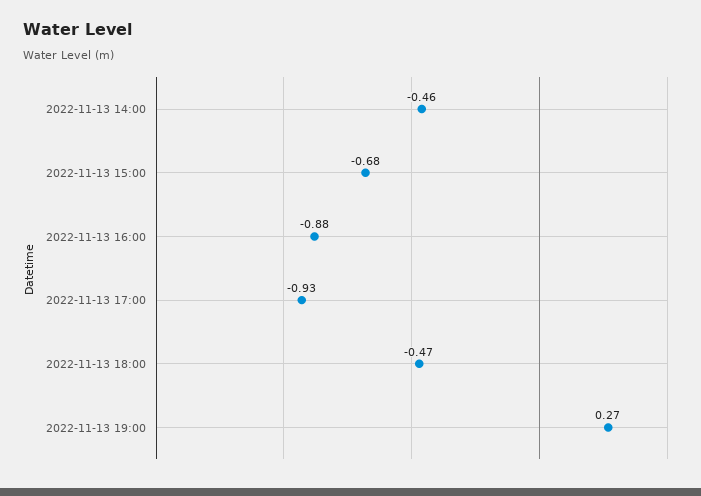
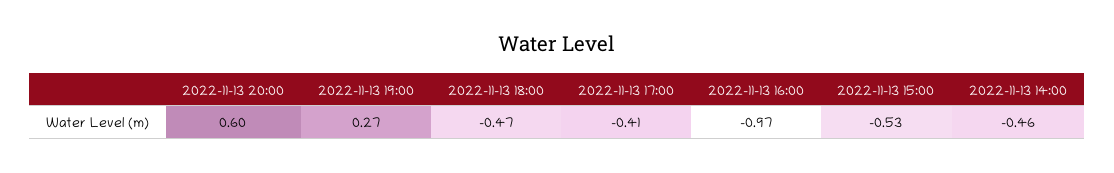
2022-11-13 15:00: -0.68 -> -0.53
2022-11-13 16:00: -0.88 -> -0.97
2022-11-13 17:00: -0.93 -> -0.41
2022-11-13 20:00: none -> 0.6

